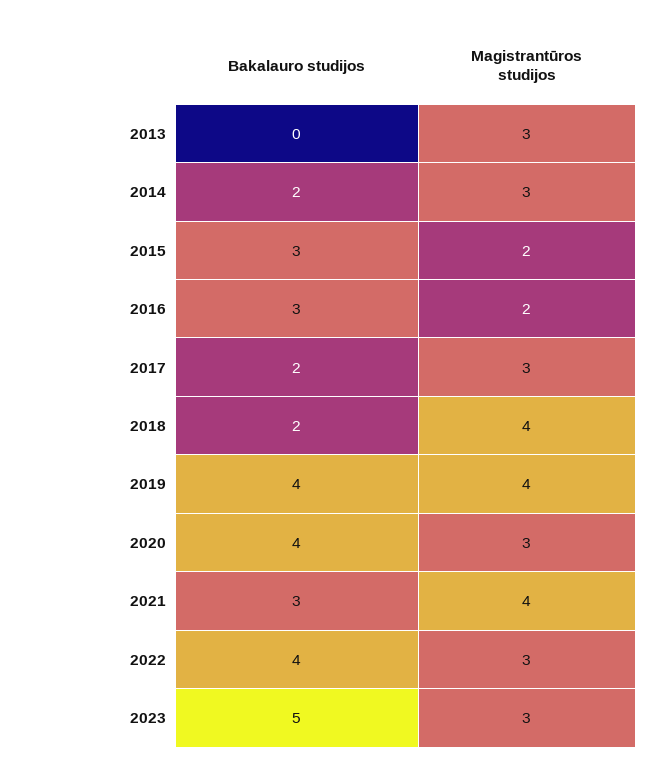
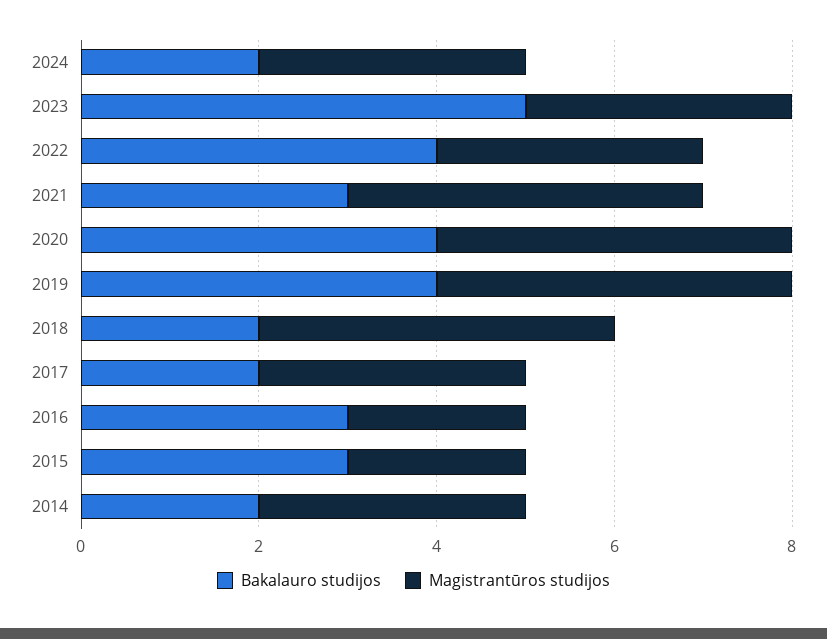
Bakalauro studijos, 2013: 0 -> none
Magistrantūros studijos, 2013: 3 -> none
Magistrantūros studijos, 2020: 3 -> 4
Bakalauro studijos, 2024: none -> 2
Magistrantūros studijos, 2024: none -> 3

